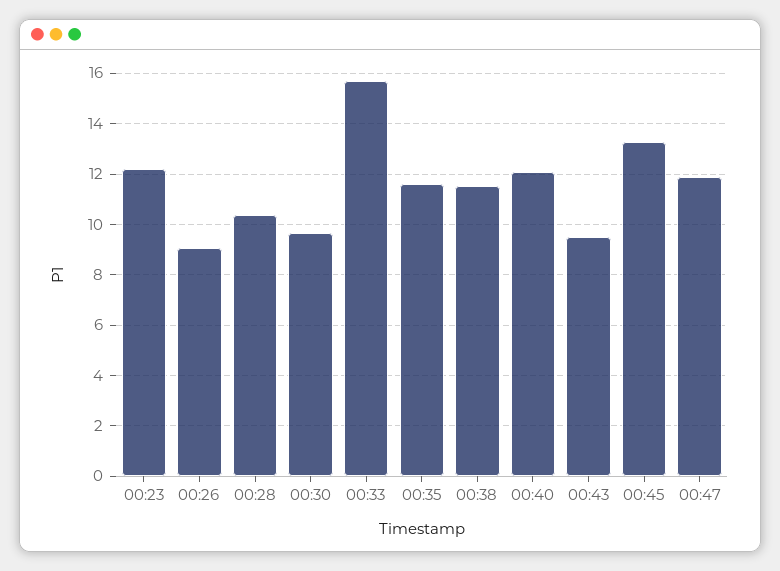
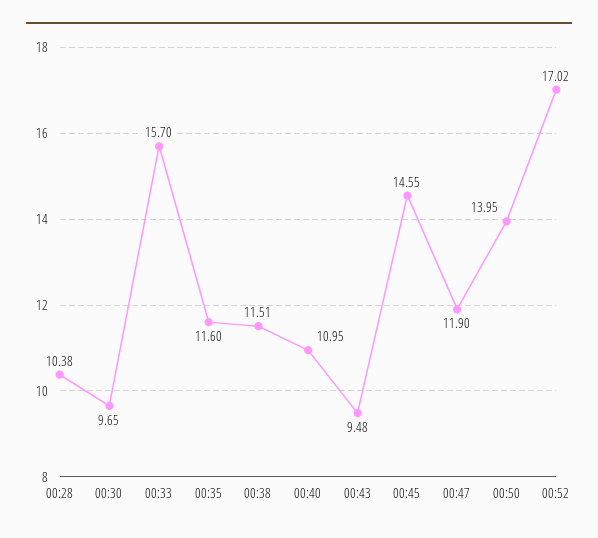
00:23: 12.25 -> none
00:26: 9 -> none
00:40: 12 -> 10.95
00:45: 13.25 -> 14.55
00:50: none -> 13.95
00:52: none -> 17.02

